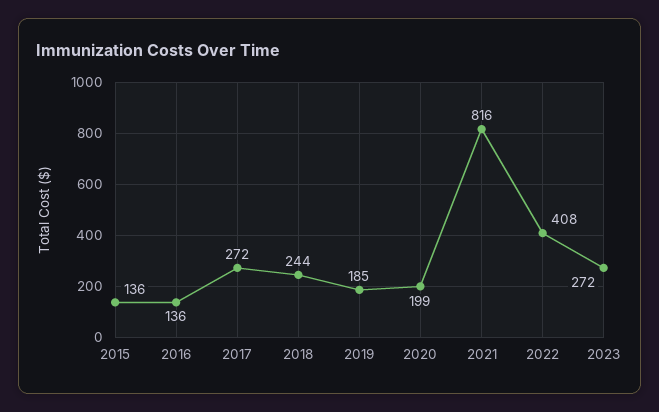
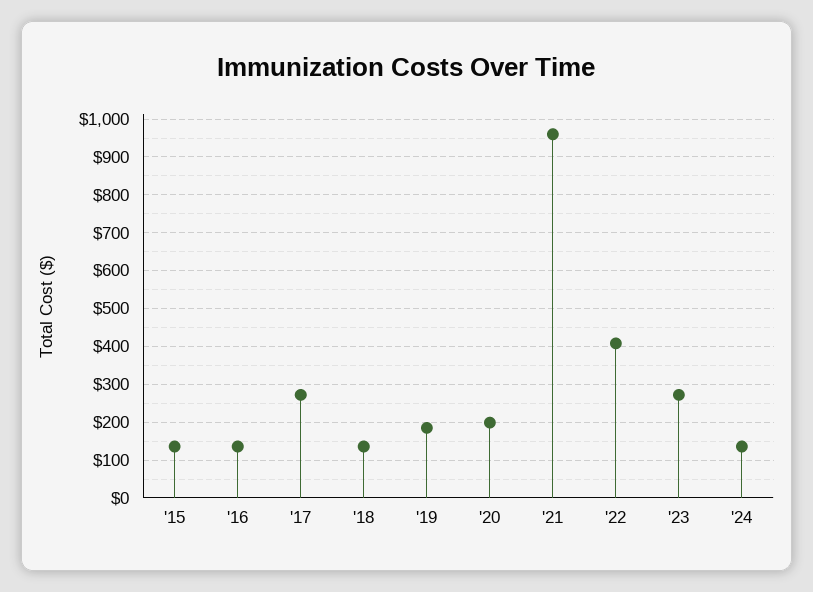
2018: 244 -> 140
2021: 816 -> 960
'24: none -> 140

